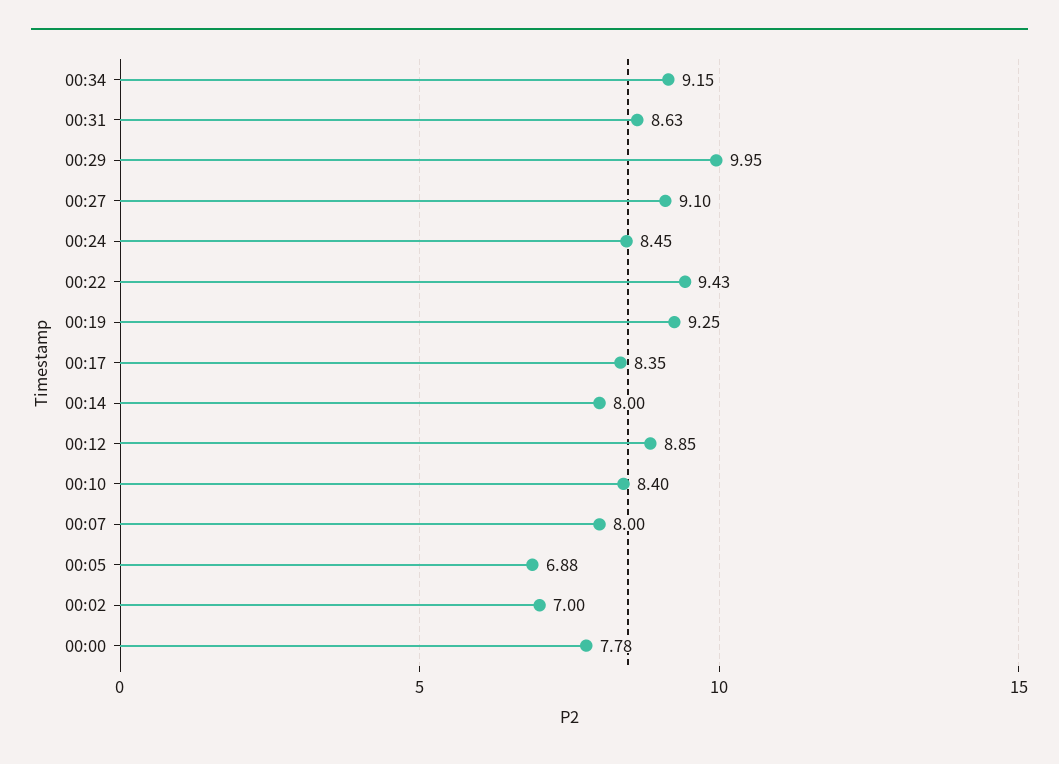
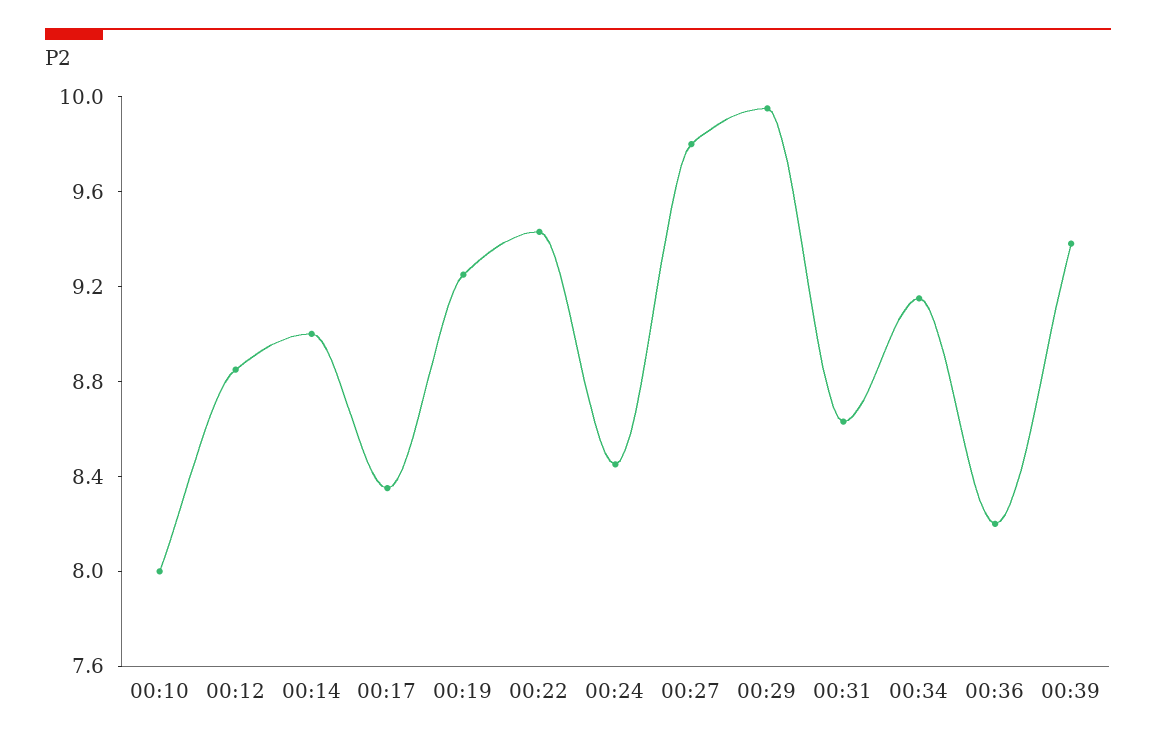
00:27: 9.1 -> 9.8
00:14: 8 -> 9
00:10: 8.4 -> 8
00:07: 8 -> none
00:05: 6.88 -> none
00:02: 7 -> none
00:00: 7.78 -> none
00:36: none -> 8.2
00:39: none -> 9.4

